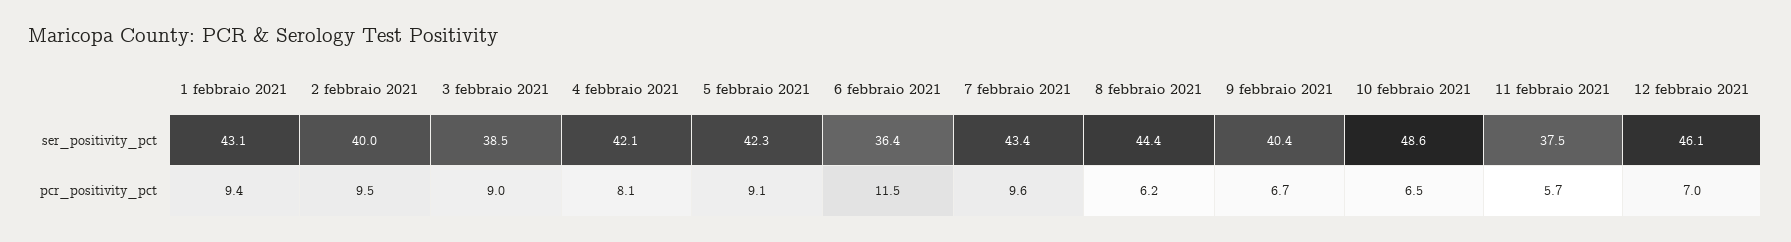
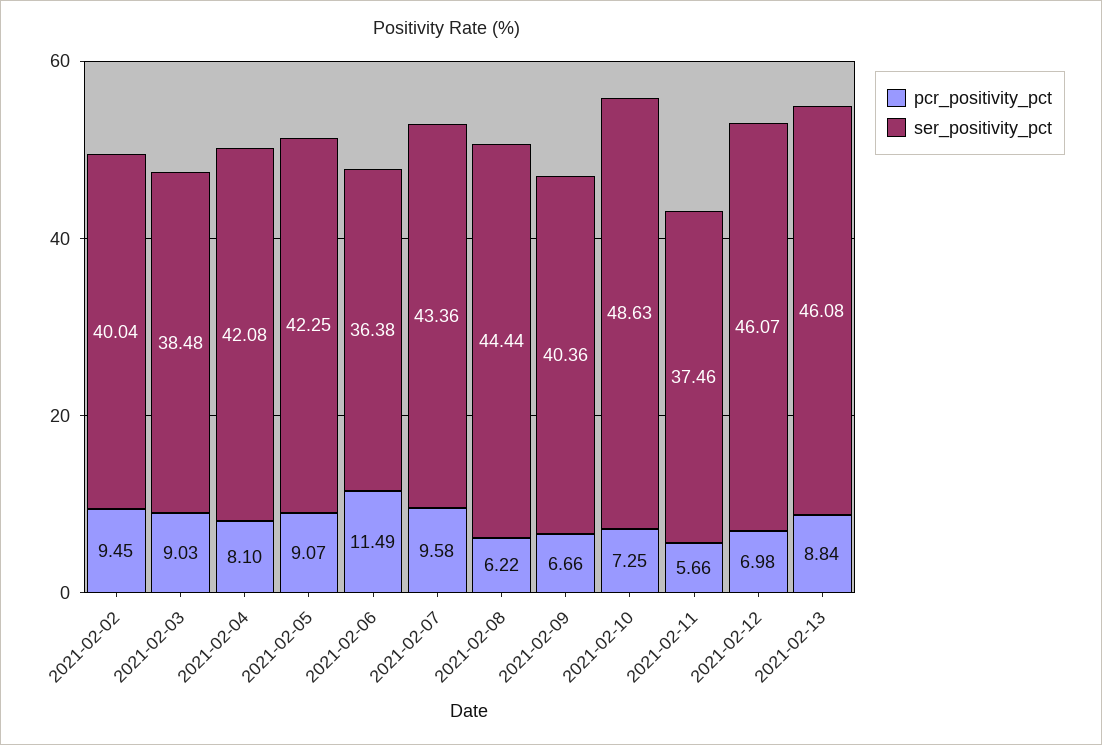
ser_positivity_pct, 1 febbraio 2021: 43.1 -> none
pcr_positivity_pct, 1 febbraio 2021: 9.4 -> none
pcr_positivity_pct, 10 febbraio 2021: 6.5 -> 7.25
pcr_positivity_pct, 2021-02-13: none -> 8.84
ser_positivity_pct, 2021-02-13: none -> 46.08

